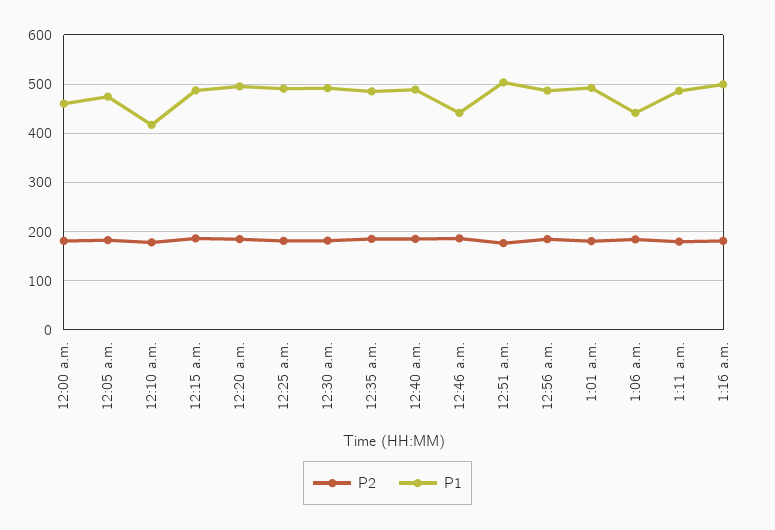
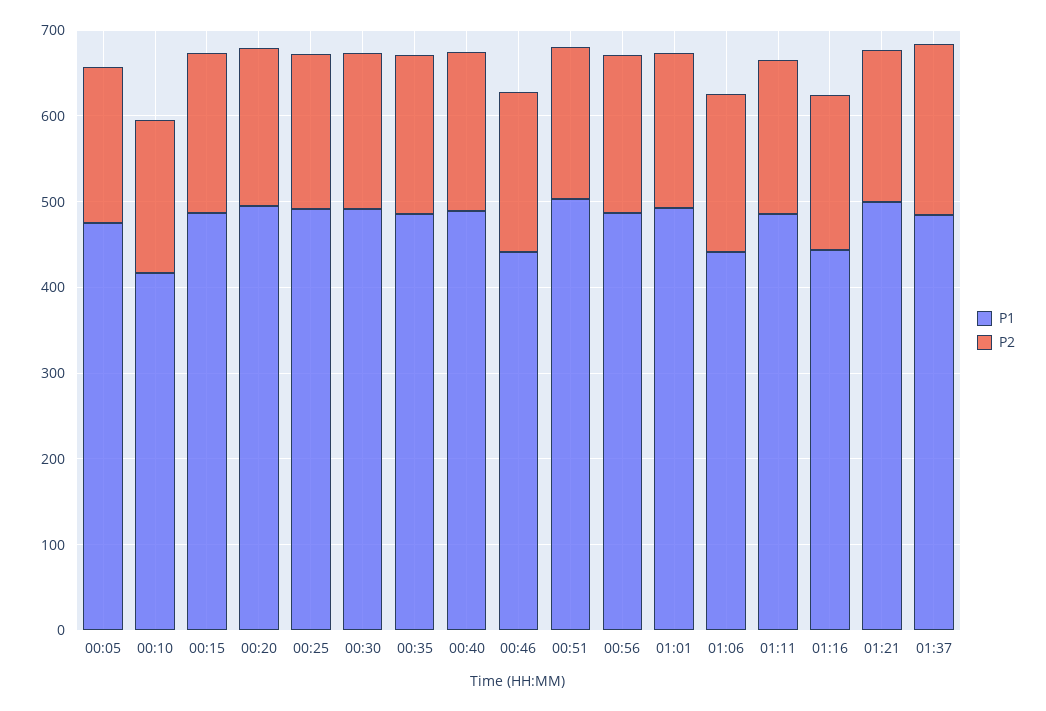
P2, 12:00 a.m.: 180 -> none
P1, 12:00 a.m.: 460 -> none
P1, 1:16 a.m.: 500 -> 440
P1, 01:21: none -> 500
P2, 01:21: none -> 180
P1, 01:37: none -> 480
P2, 01:37: none -> 200

